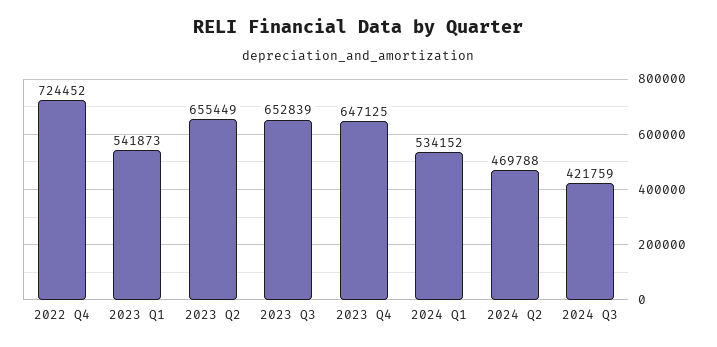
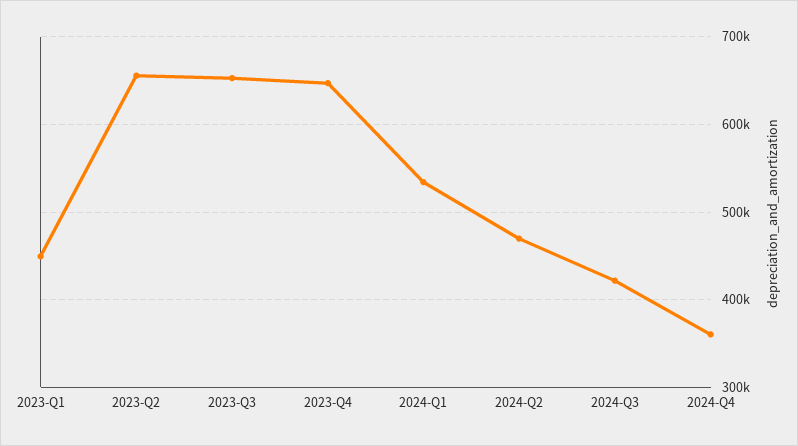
2022 Q4: 724452 -> none
2023 Q1: 541873 -> 450000
2024-Q4: none -> 360000

